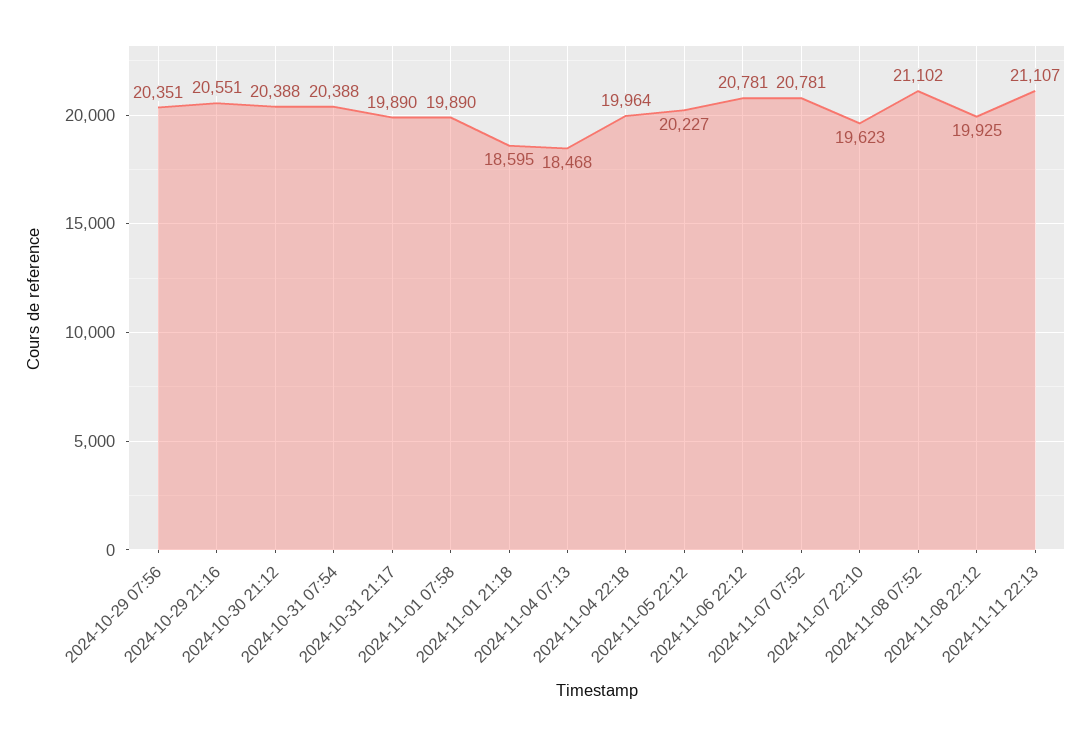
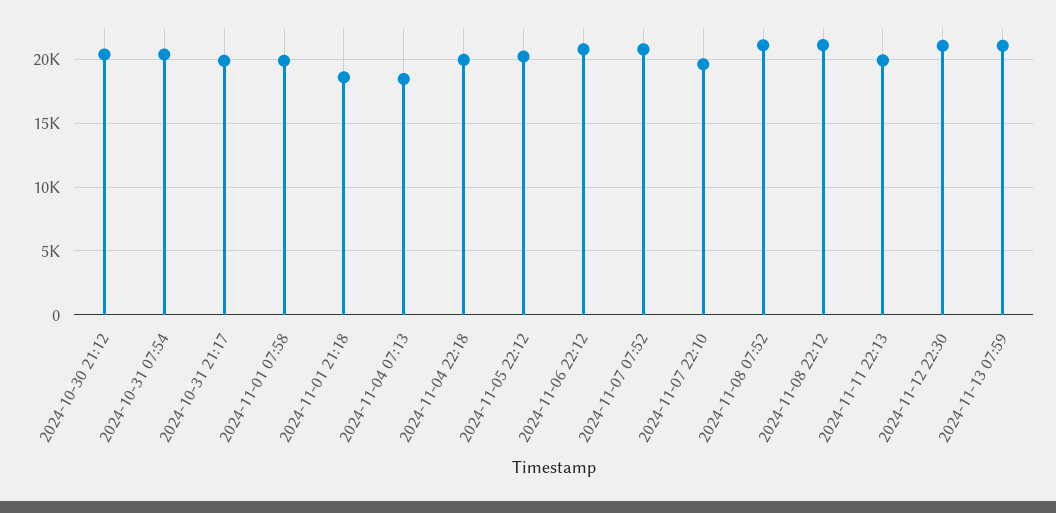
2024-10-29 07:56: 20351 -> none
2024-10-29 21:16: 20551 -> none
2024-11-08 22:12: 19925 -> 21000
2024-11-11 22:13: 21107 -> 20000
2024-11-12 22:30: none -> 21000
2024-11-13 07:59: none -> 21000

